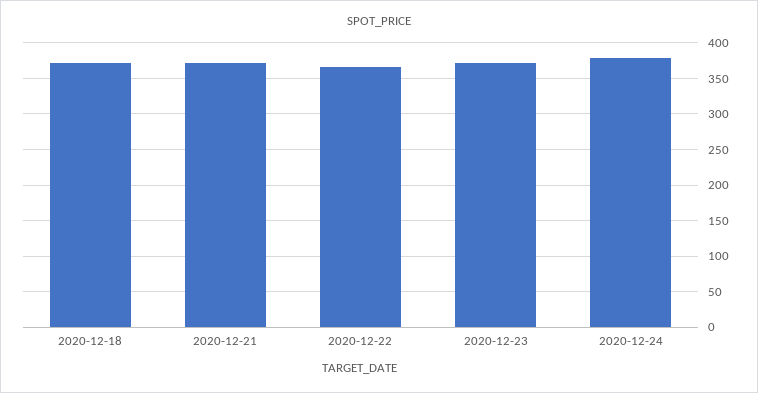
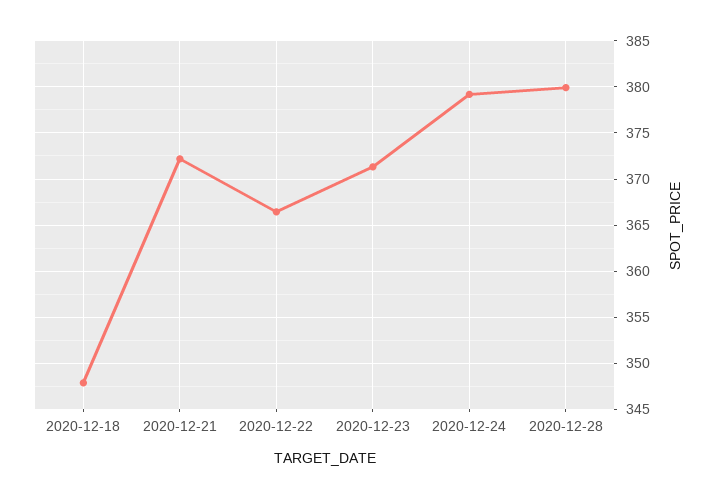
2020-12-18: 370 -> 348
2020-12-28: none -> 380

